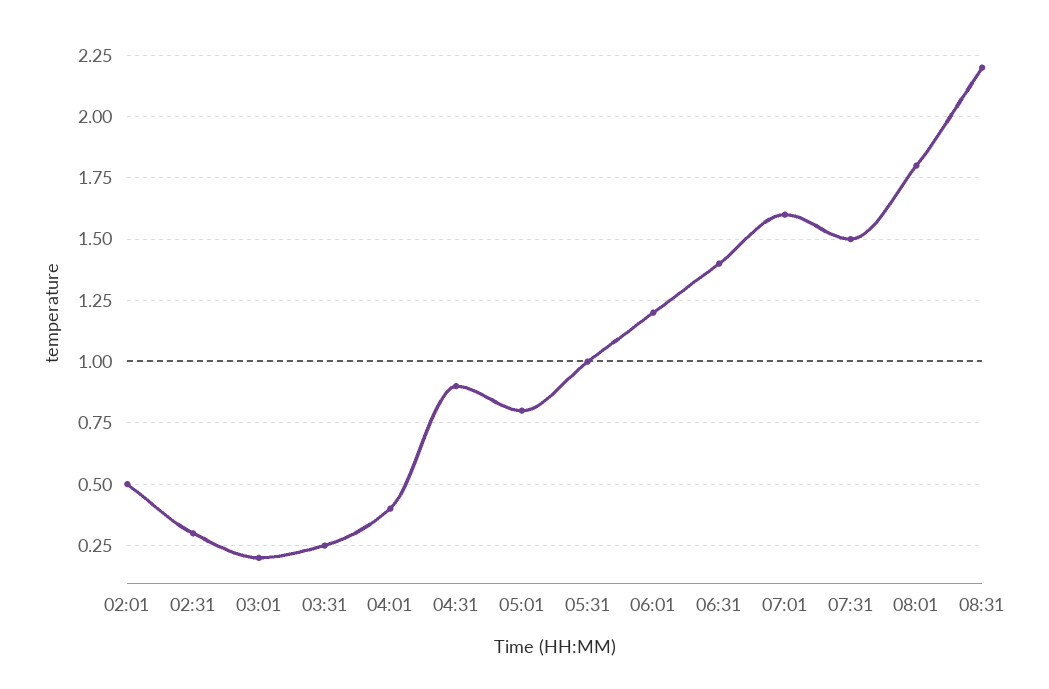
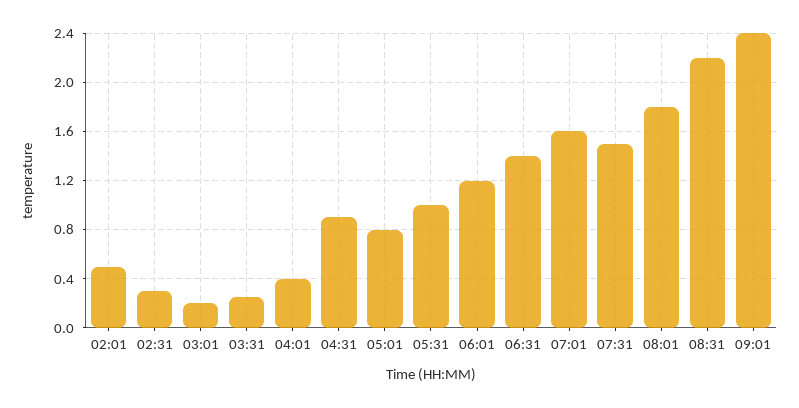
09:01: none -> 2.4

